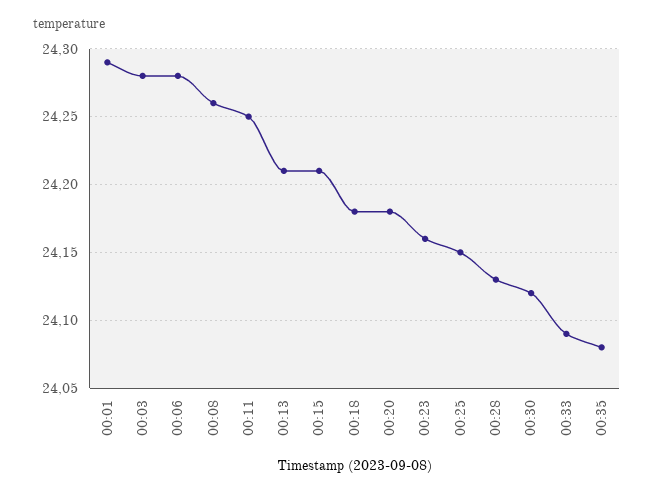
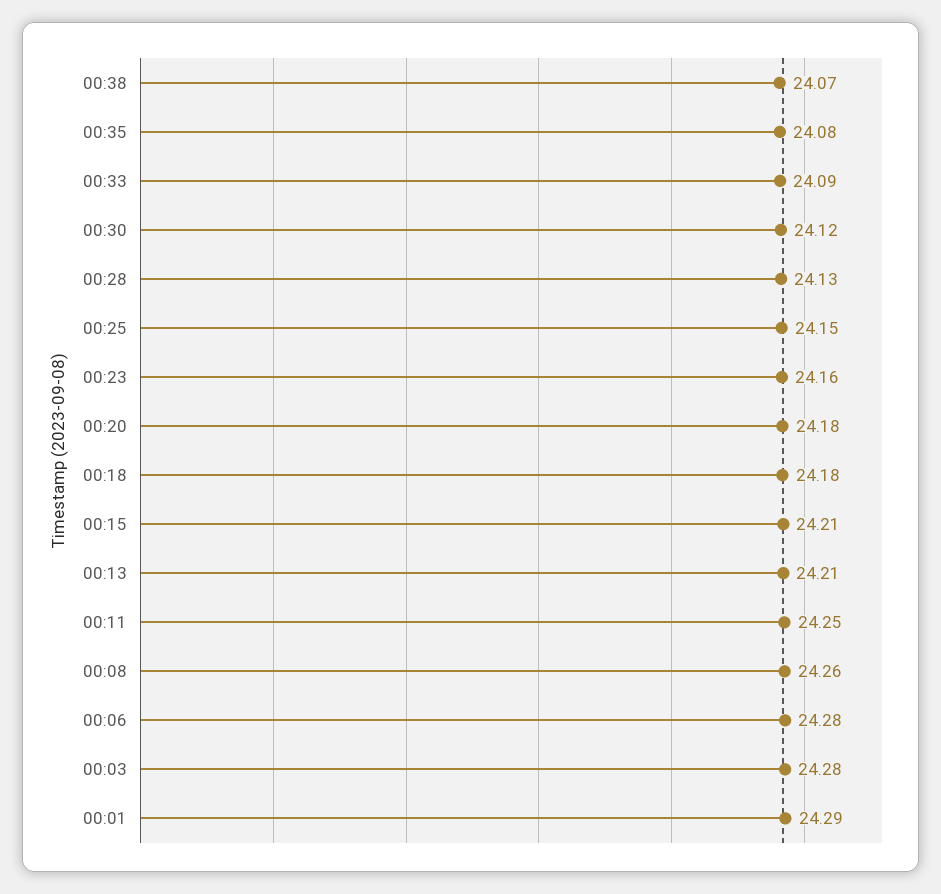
00:38: none -> 24.07

